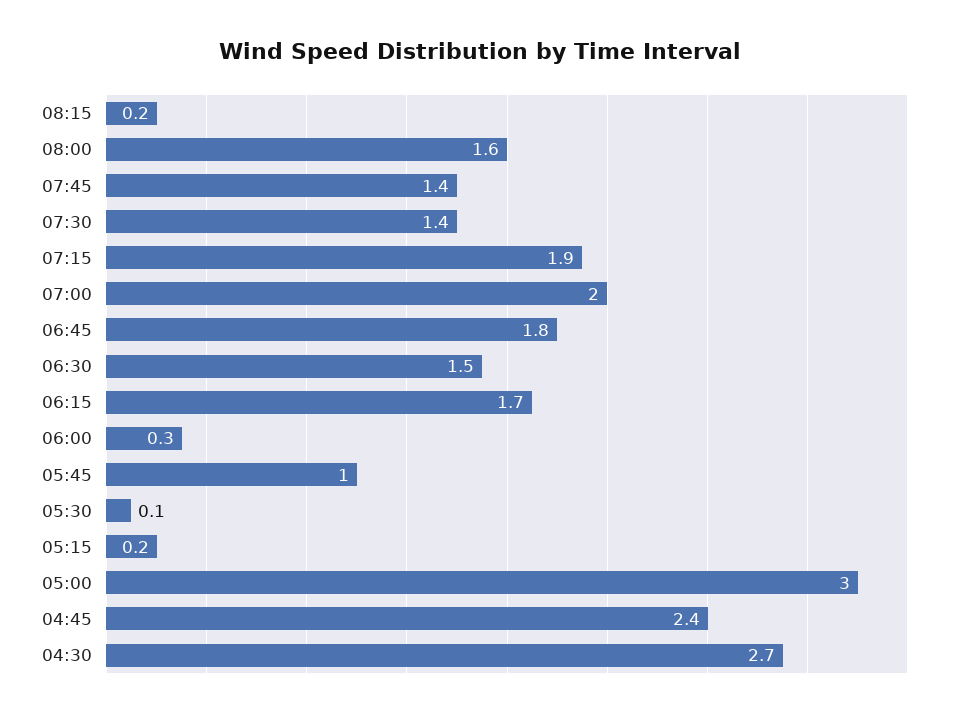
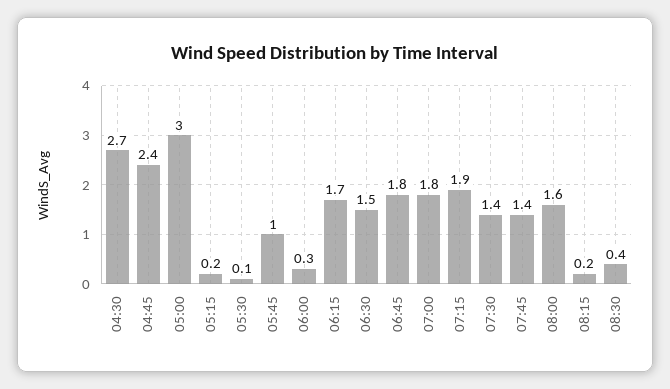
07:00: 2 -> 1.8
08:30: none -> 0.4

